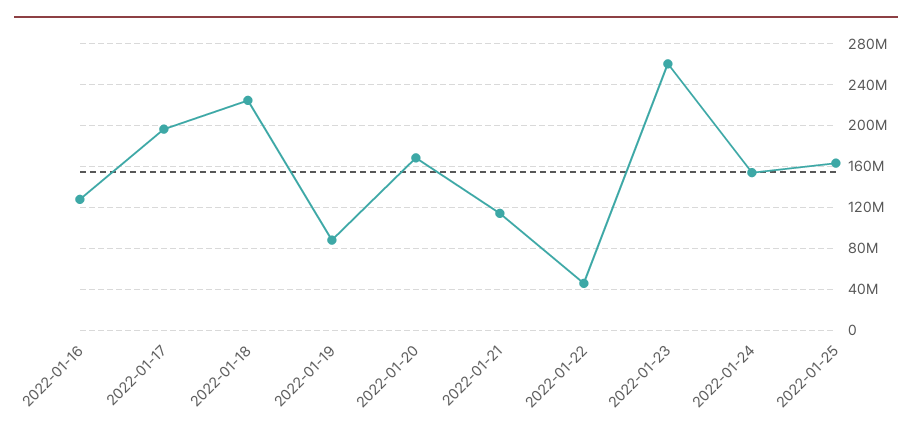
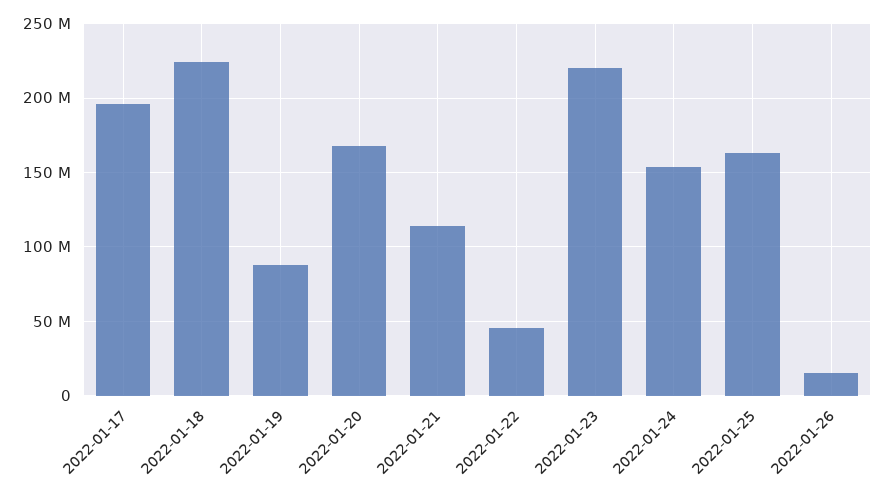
2022-01-16: 130000000 -> none
2022-01-23: 260000000 -> 220000000
2022-01-26: none -> 15000000

